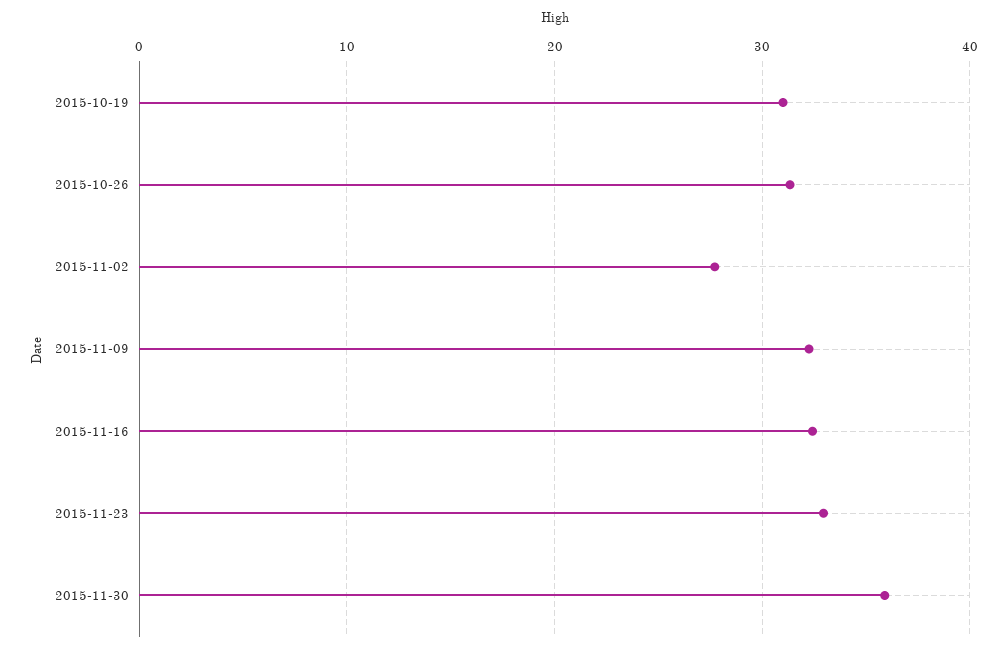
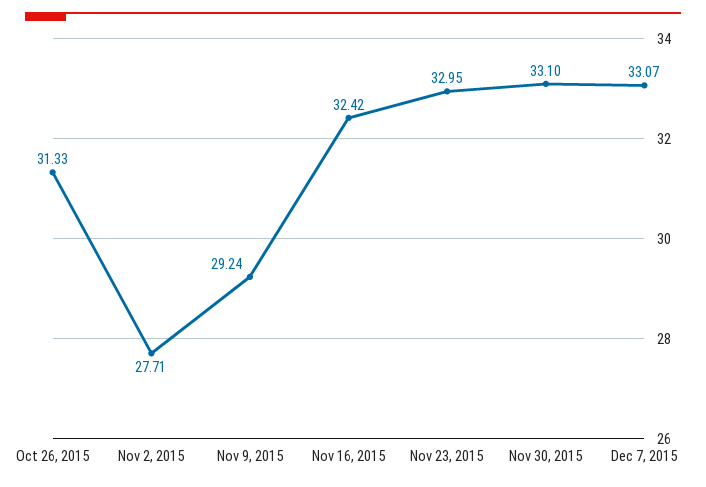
2015-10-19: 31 -> none
2015-11-09: 32 -> 29.24
2015-11-30: 36 -> 33.1
Dec 7, 2015: none -> 33.07

